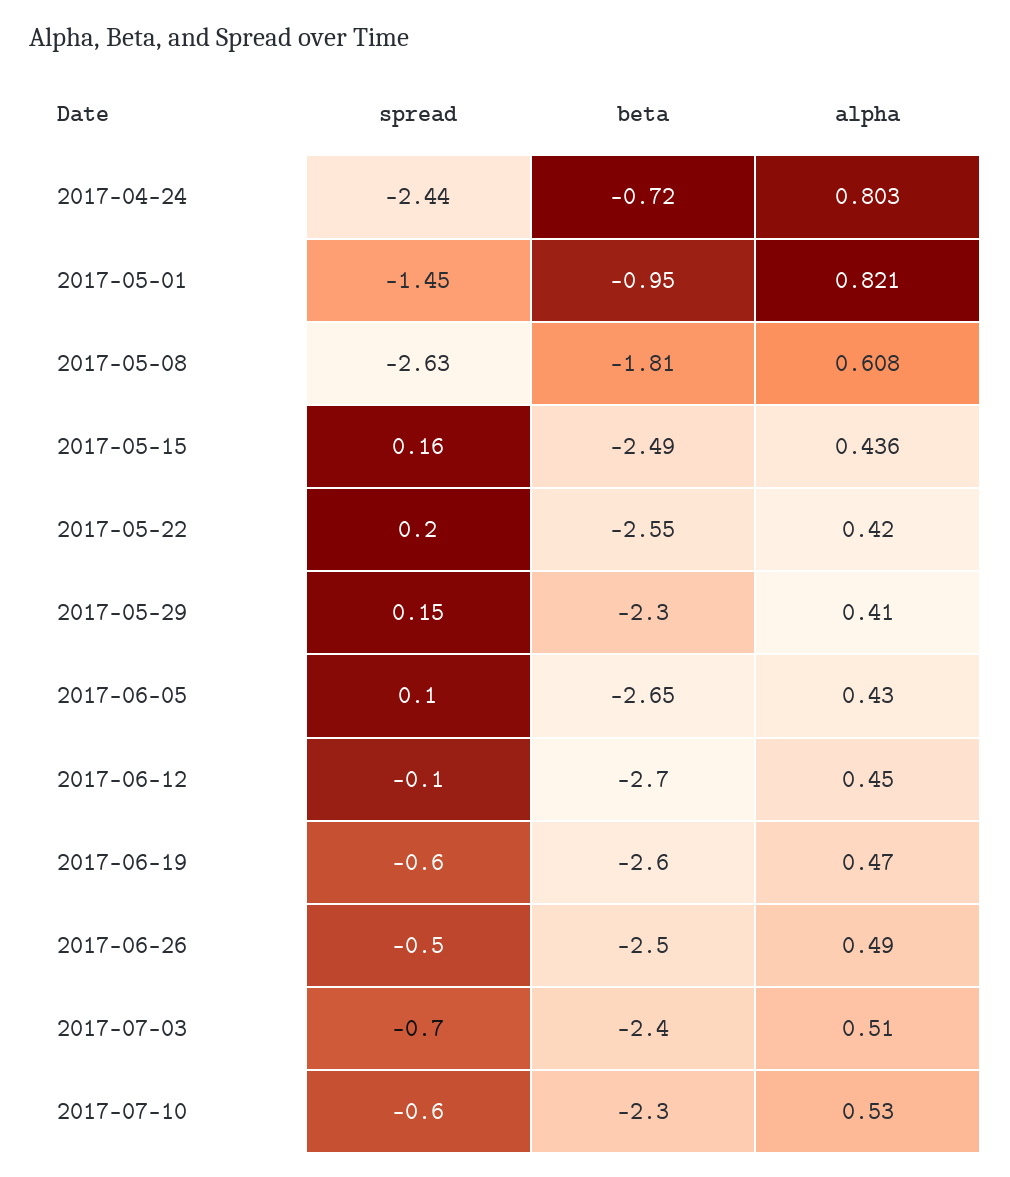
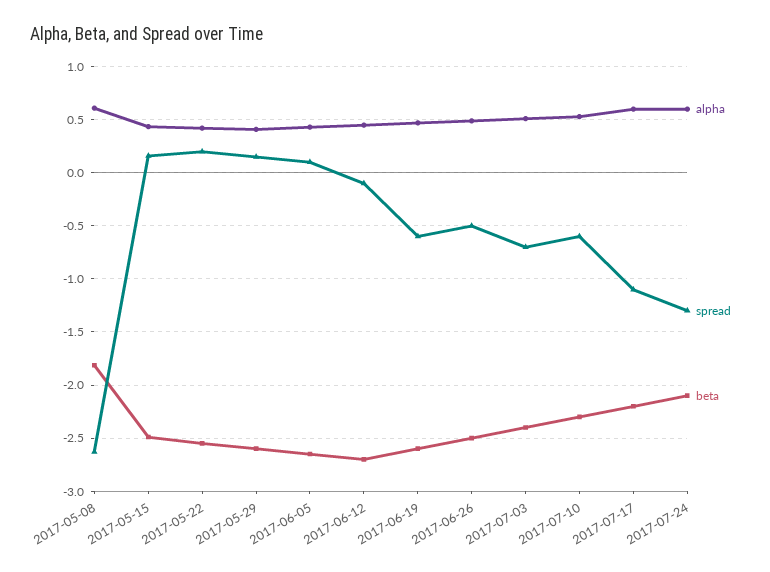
spread, 2017-04-24: -2.44 -> none
beta, 2017-04-24: -0.72 -> none
alpha, 2017-04-24: 0.803 -> none
spread, 2017-05-01: -1.45 -> none
beta, 2017-05-01: -0.95 -> none
alpha, 2017-05-01: 0.821 -> none
beta, 2017-05-29: -2.3 -> -2.6
alpha, 2017-07-17: none -> 0.6
spread, 2017-07-17: none -> -1.1
beta, 2017-07-17: none -> -2.2
alpha, 2017-07-24: none -> 0.6
spread, 2017-07-24: none -> -1.3
beta, 2017-07-24: none -> -2.1

